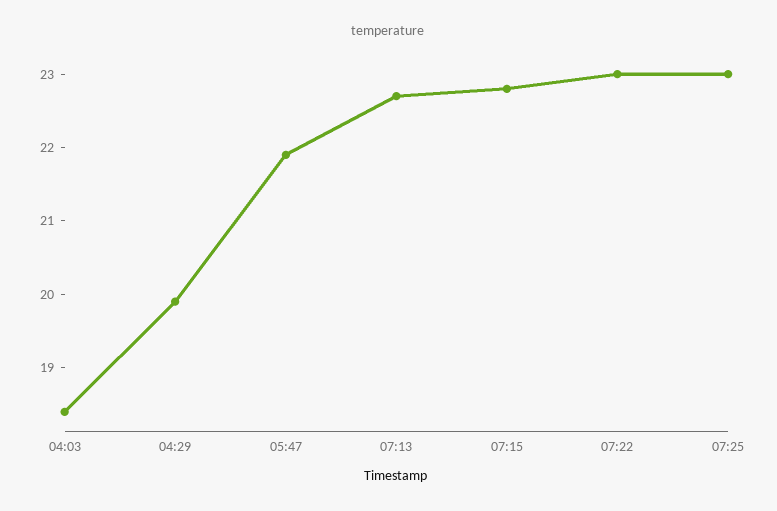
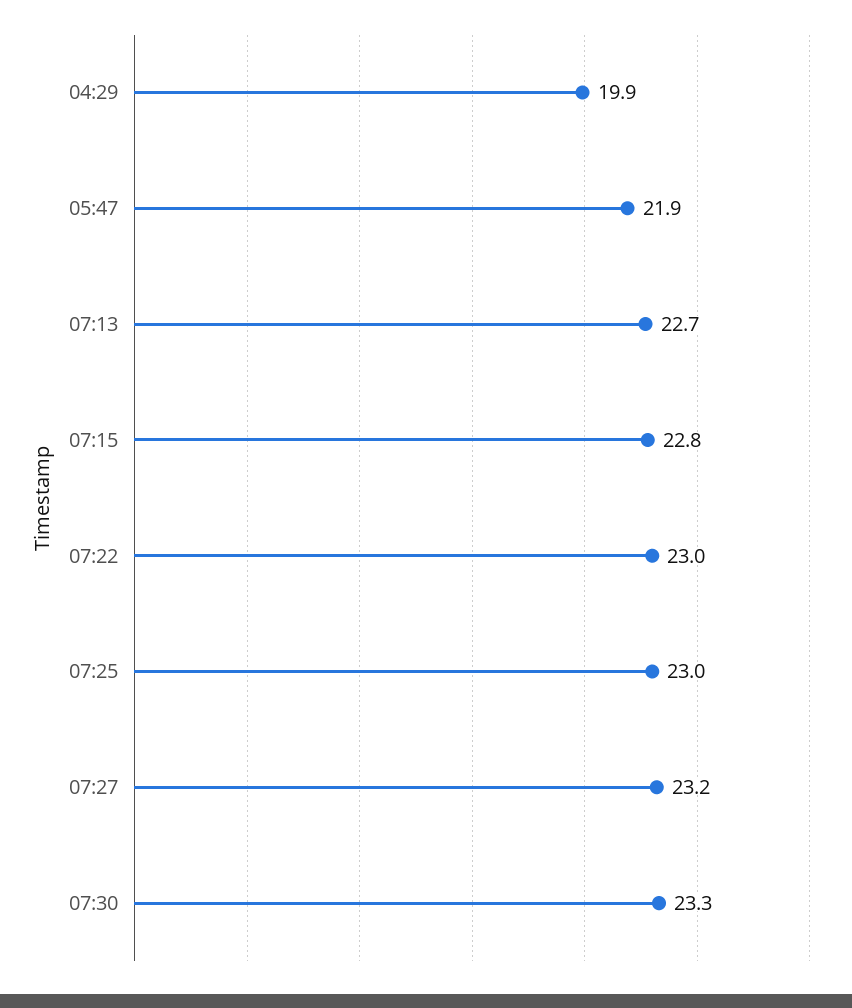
04:03: 18.5 -> none
07:27: none -> 23.2
07:30: none -> 23.3

